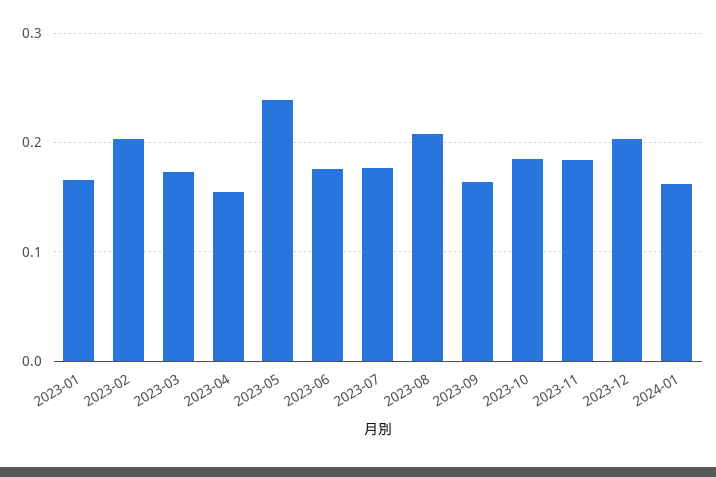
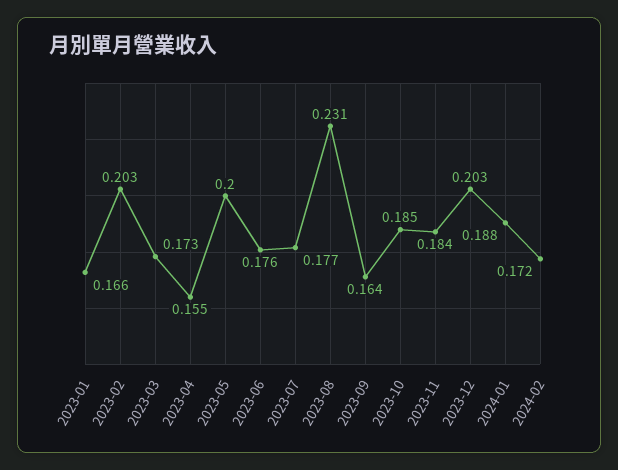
2023-05: 0.24 -> 0.2
2023-08: 0.21 -> 0.231
2024-01: 0.16 -> 0.188
2024-02: none -> 0.172

